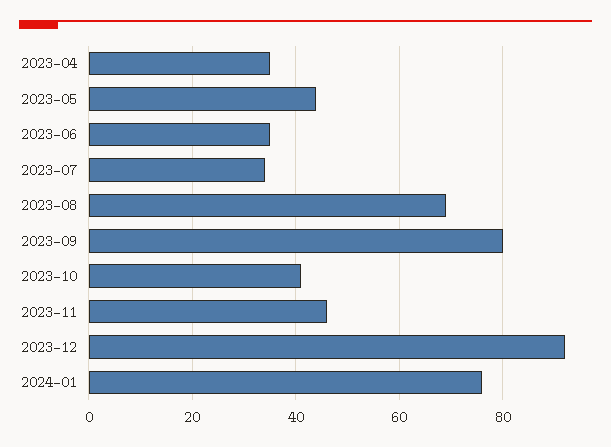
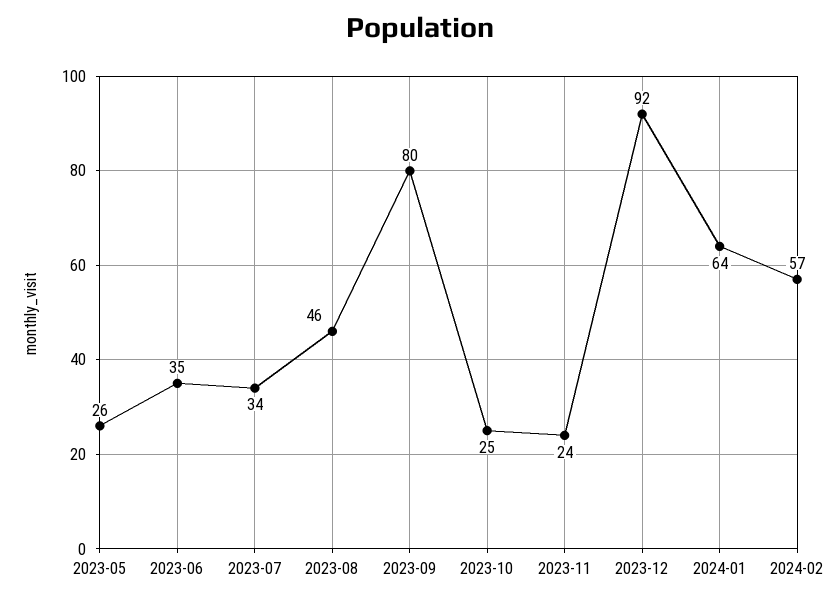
2023-04: 35 -> none
2023-05: 45 -> 26
2023-08: 70 -> 46
2023-10: 40 -> 25
2023-11: 45 -> 24
2024-01: 75 -> 64
2024-02: none -> 57

